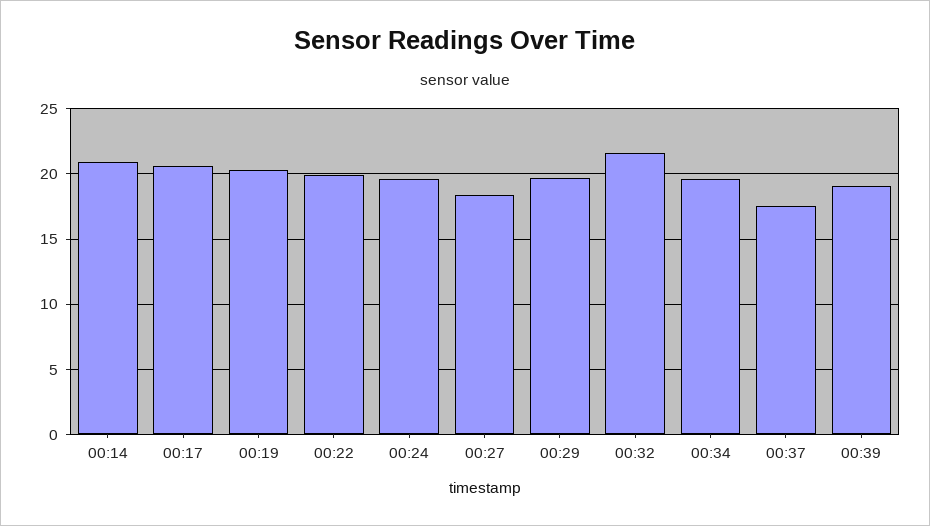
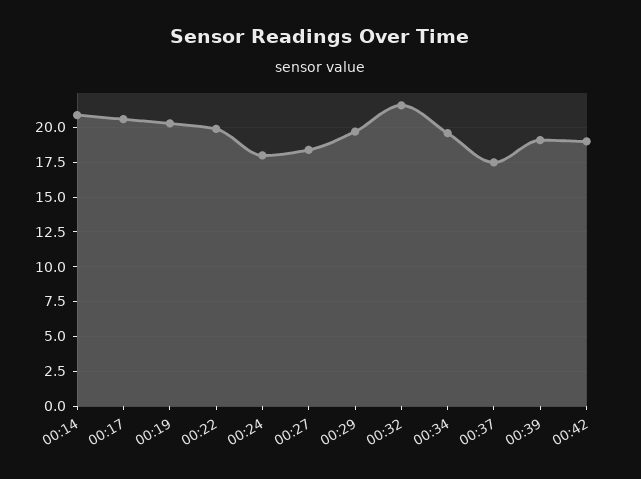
00:24: 19.5 -> 18
00:42: none -> 19

